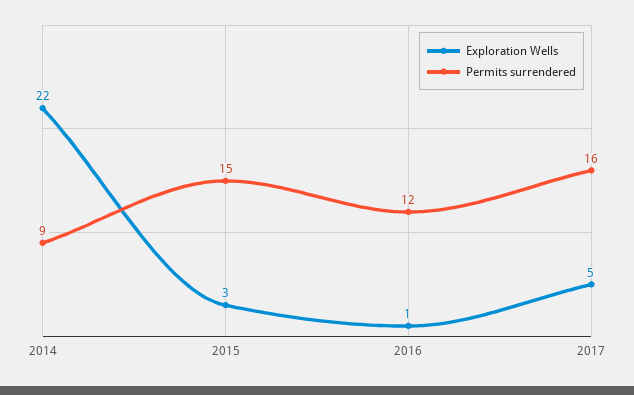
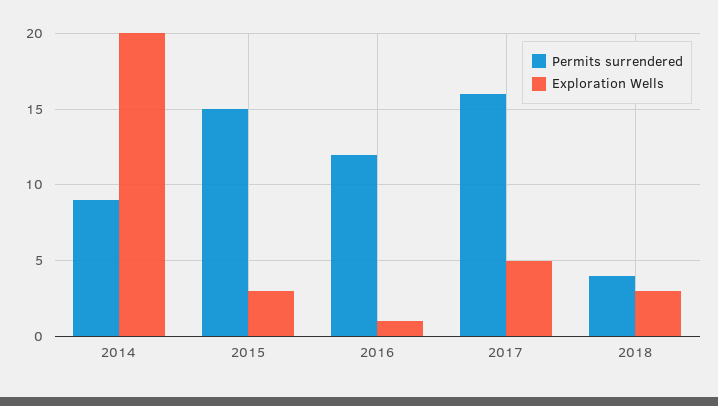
Exploration Wells, 2014: 22 -> 20
Permits surrendered, 2018: none -> 4
Exploration Wells, 2018: none -> 3

